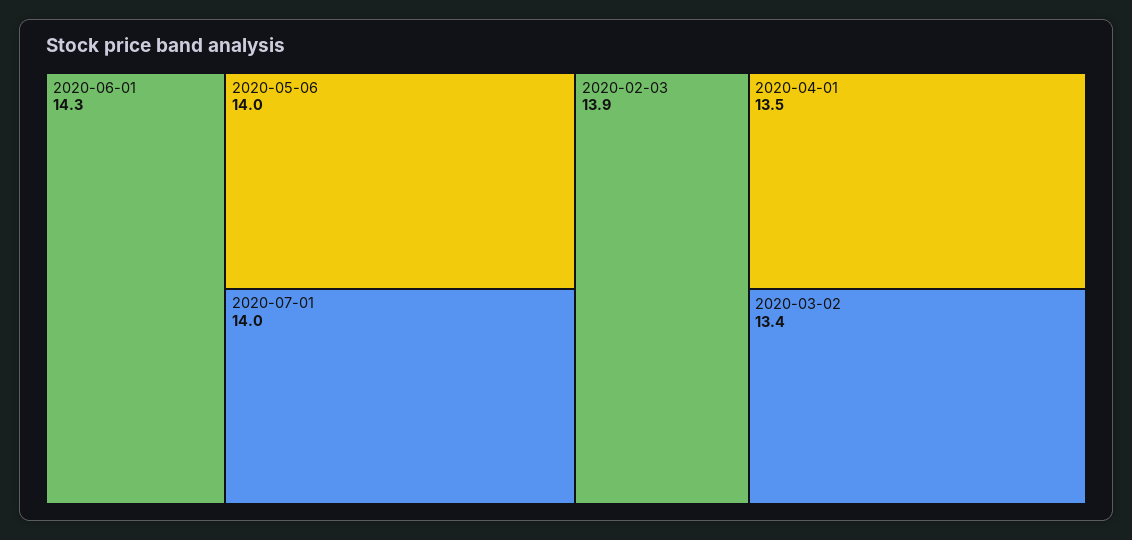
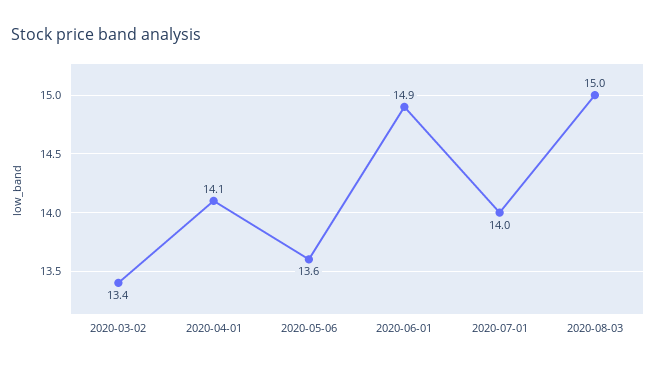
2020-06-01: 14.3 -> 14.9
2020-05-06: 14 -> 13.6
2020-02-03: 13.9 -> none
2020-04-01: 13.5 -> 14.1
2020-08-03: none -> 15

